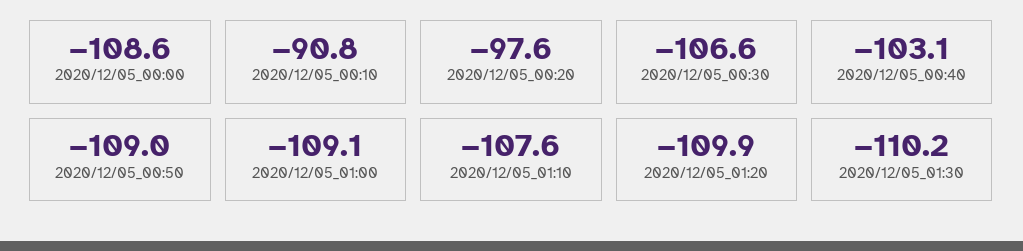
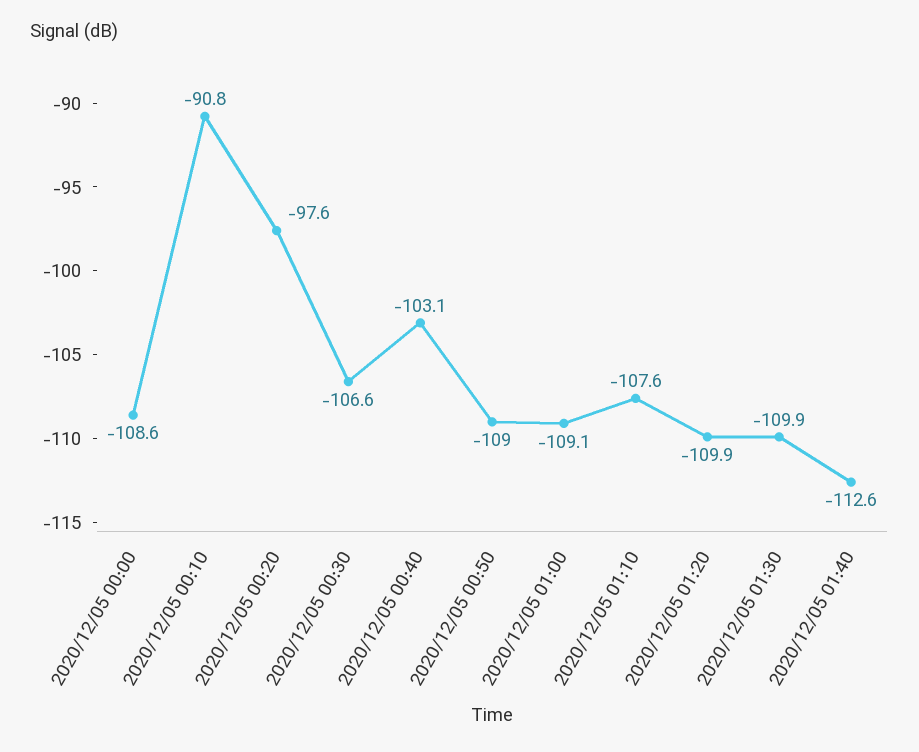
2020/12/05_01:30: -110.2 -> -109.9
2020/12/05 01:40: none -> -112.6

